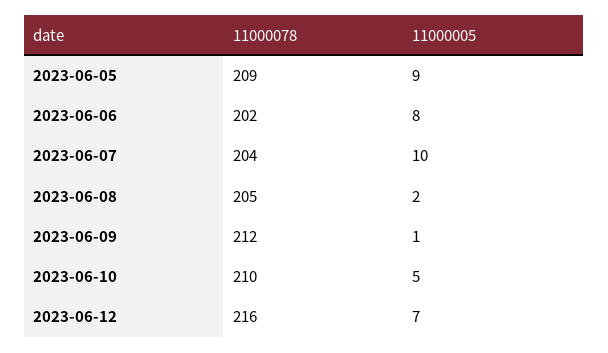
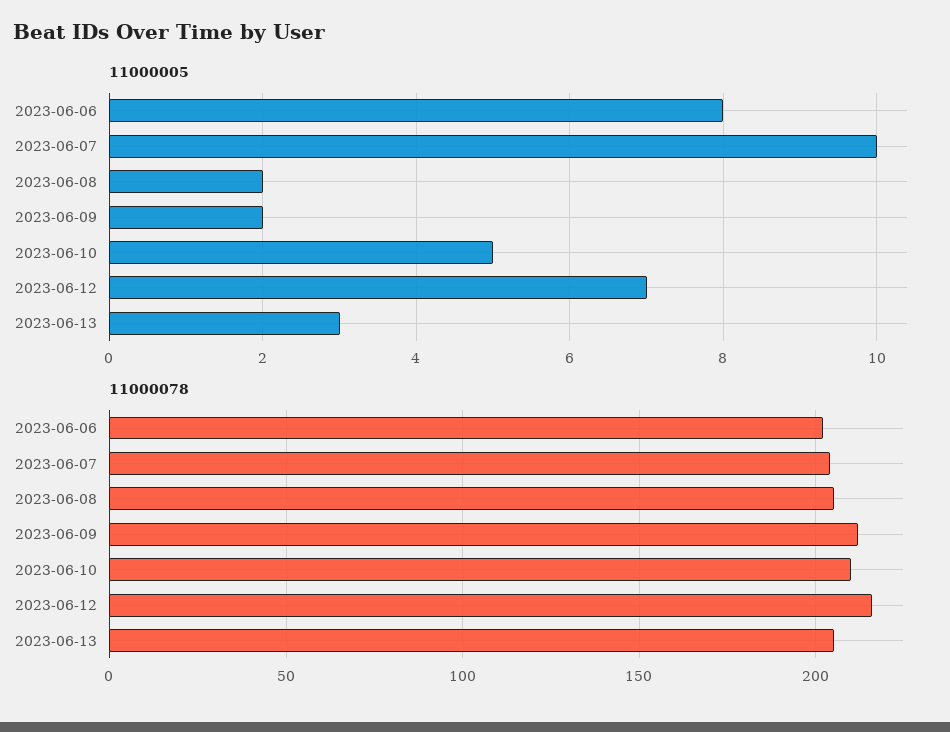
11000078, 2023-06-05: 209 -> none
11000005, 2023-06-05: 9 -> none
11000005, 2023-06-09: 1 -> 2
11000005, 2023-06-13: none -> 3
11000078, 2023-06-13: none -> 205

